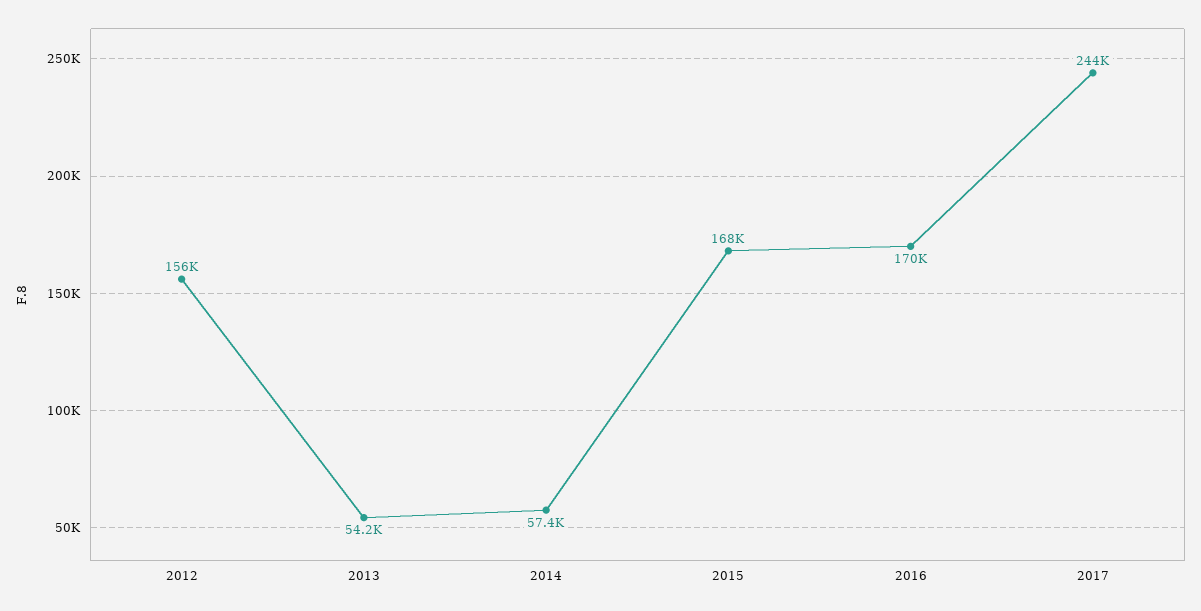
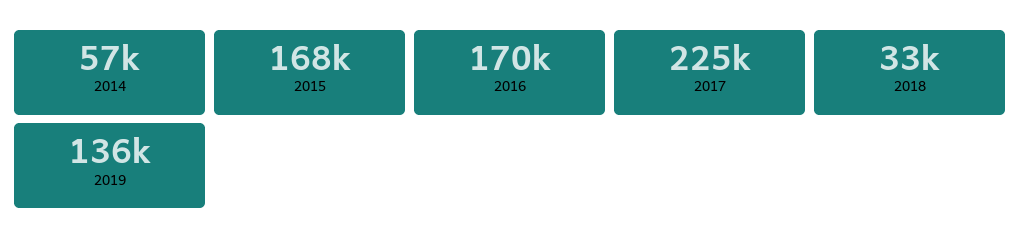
2012: 156000 -> none
2013: 54200 -> none
2017: 244000 -> 225000
2018: none -> 33000
2019: none -> 136000

